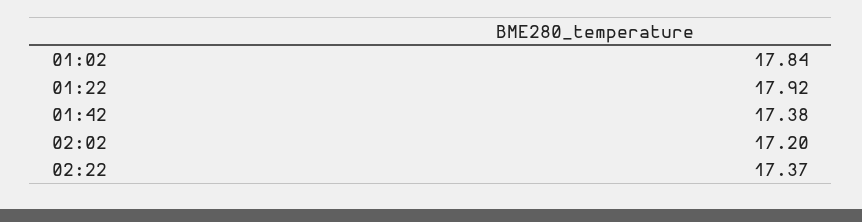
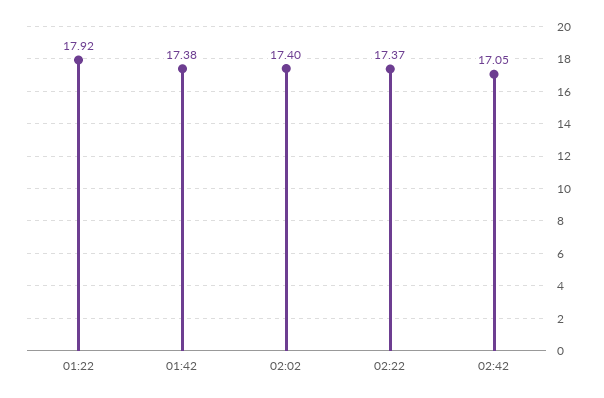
01:02: 17.84 -> none
02:02: 17.2 -> 17.4
02:42: none -> 17.05

